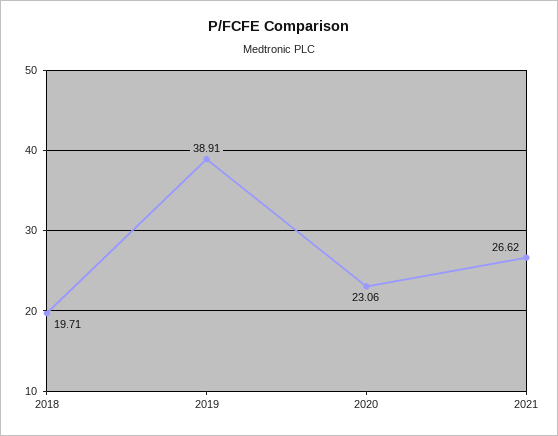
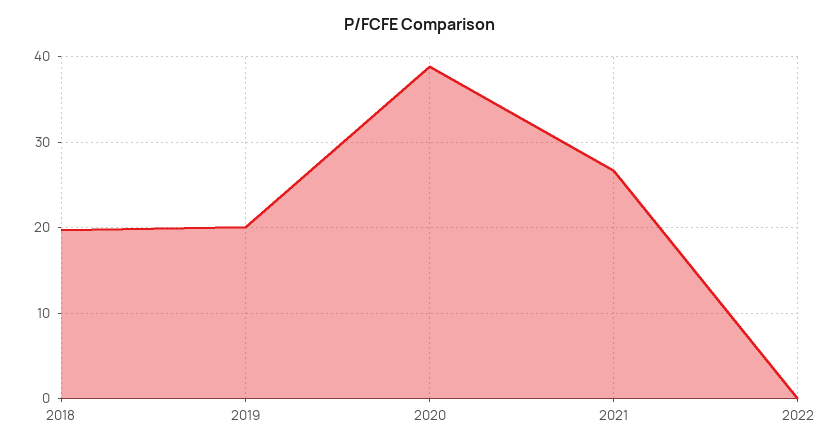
2019: 38.91 -> 20
2020: 23.06 -> 39
2022: none -> 0

